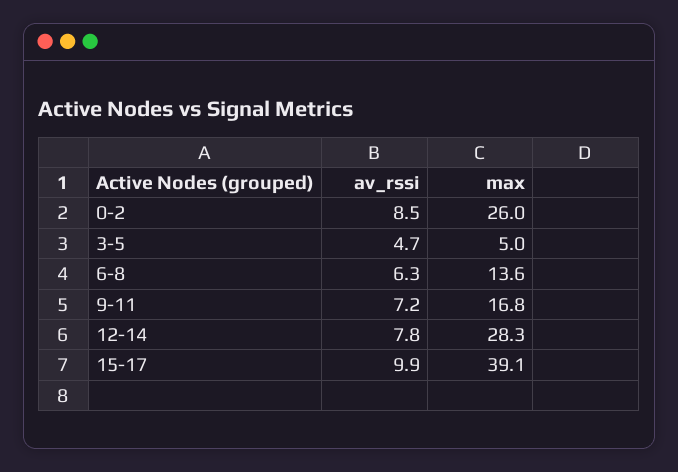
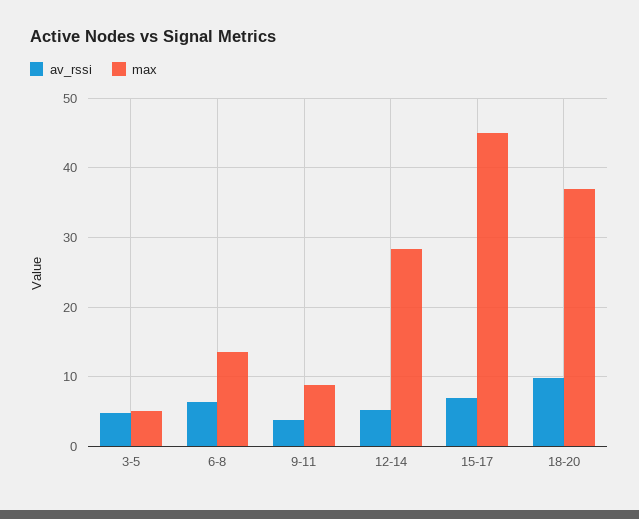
av_rssi, 0-2: 8.5 -> none
max, 0-2: 26 -> none
av_rssi, 9-11: 7.2 -> 4
max, 9-11: 16.8 -> 9
av_rssi, 12-14: 7.8 -> 5
av_rssi, 15-17: 9.9 -> 7
max, 15-17: 39.1 -> 45
av_rssi, 18-20: none -> 10
max, 18-20: none -> 37

